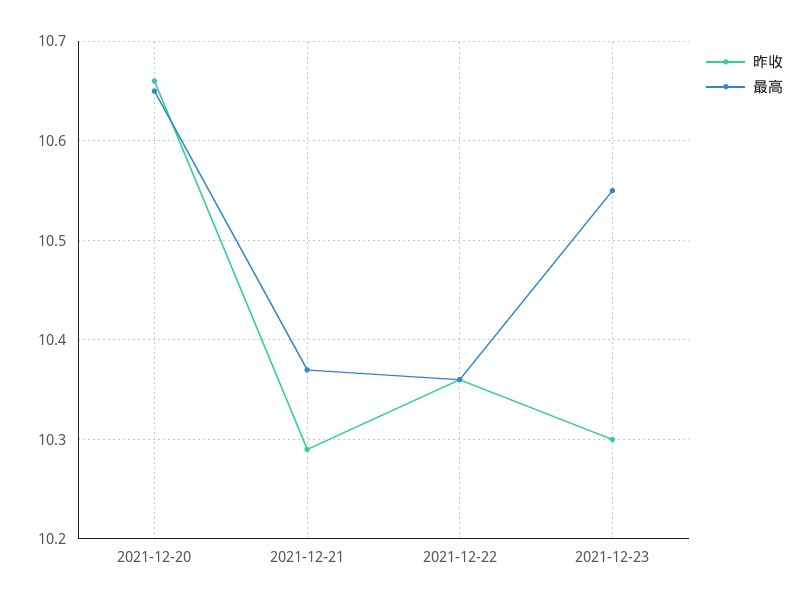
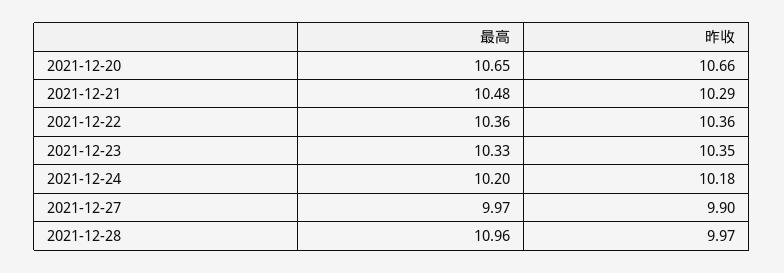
最高, 2021-12-21: 10.37 -> 10.48
昨收, 2021-12-23: 10.3 -> 10.35
最高, 2021-12-23: 10.55 -> 10.33
最高, 2021-12-24: none -> 10.2
昨收, 2021-12-24: none -> 10.18
最高, 2021-12-27: none -> 9.97
昨收, 2021-12-27: none -> 9.9
最高, 2021-12-28: none -> 10.96
昨收, 2021-12-28: none -> 9.97

